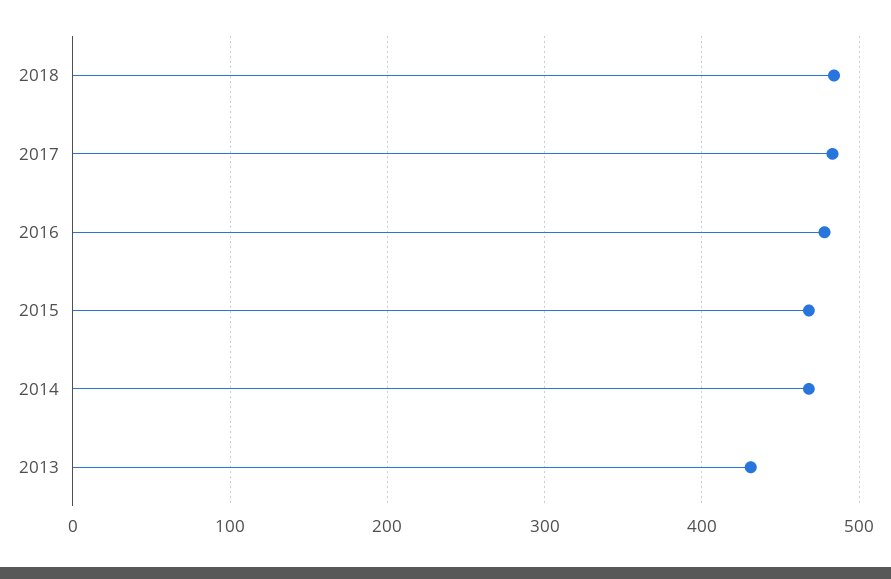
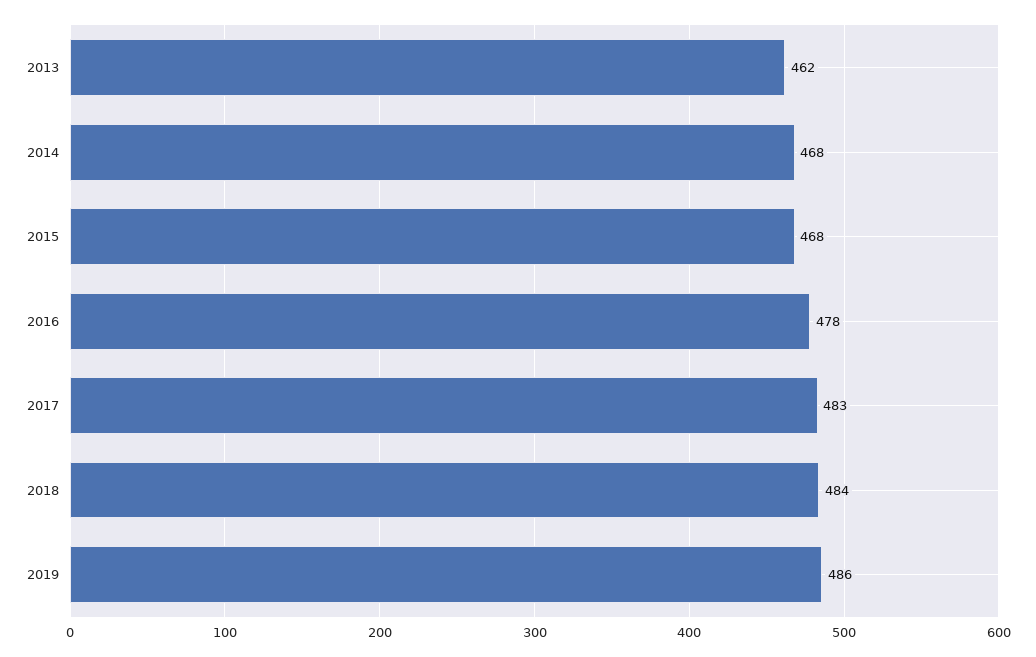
2013: 430 -> 462
2019: none -> 486

